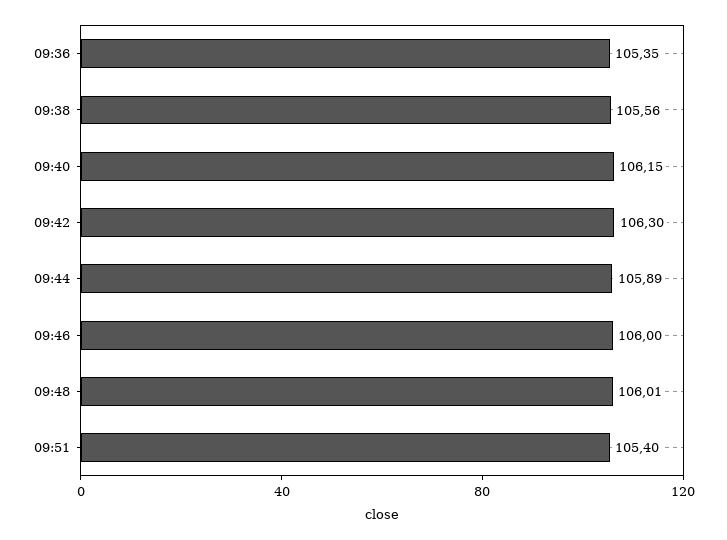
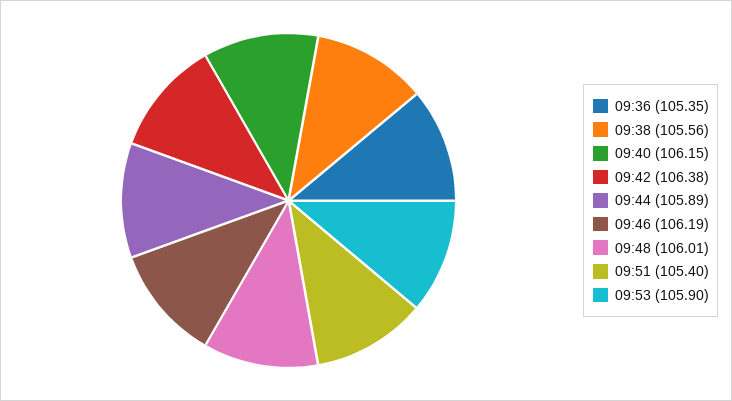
09:42: 106.3 -> 106.38
09:46: 106 -> 106.19
09:53: none -> 105.9

